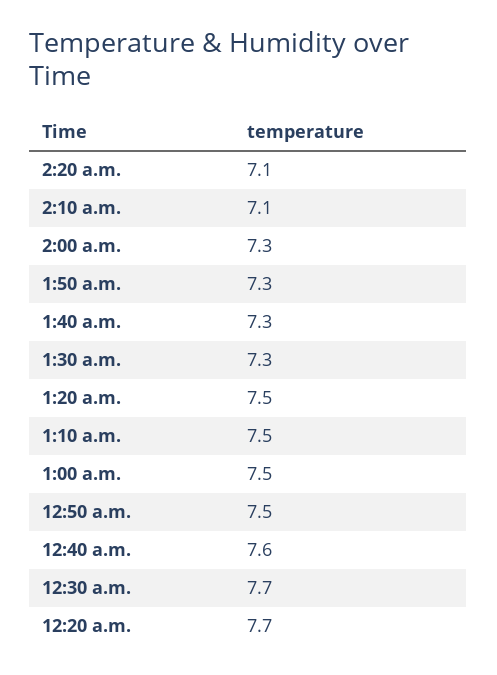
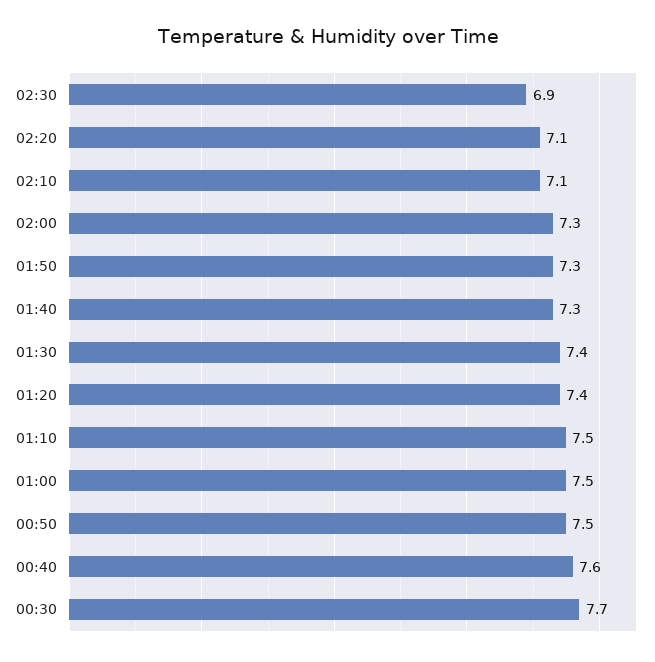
1:30 a.m.: 7.3 -> 7.4
1:20 a.m.: 7.5 -> 7.4
12:20 a.m.: 7.7 -> none
02:30: none -> 6.9

